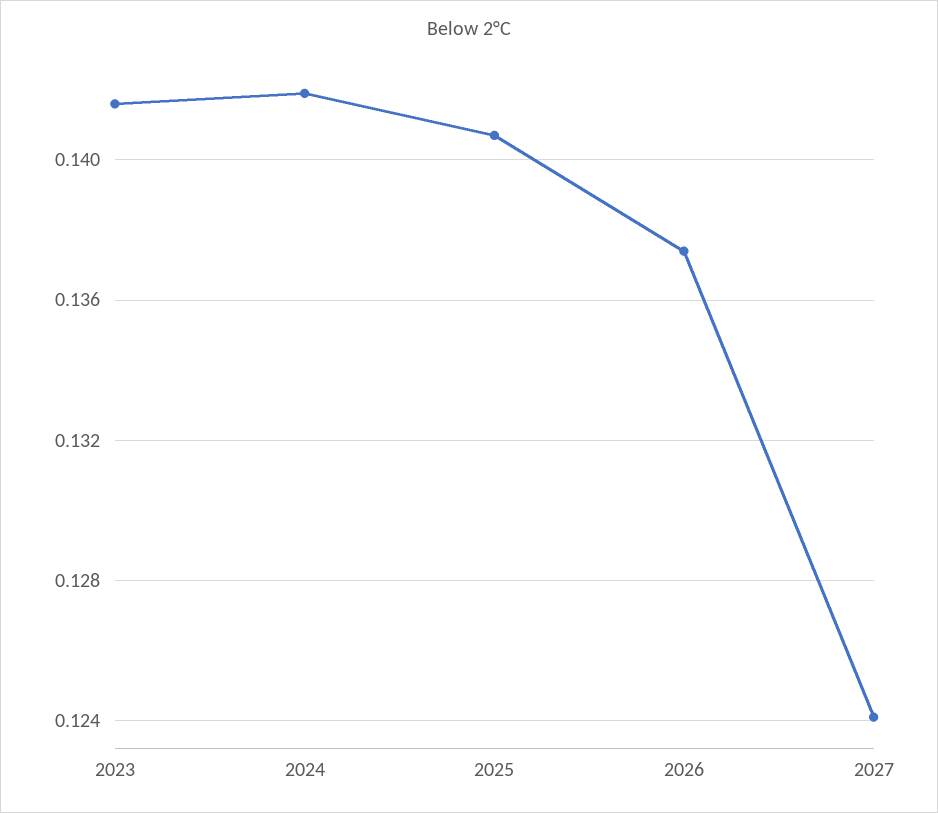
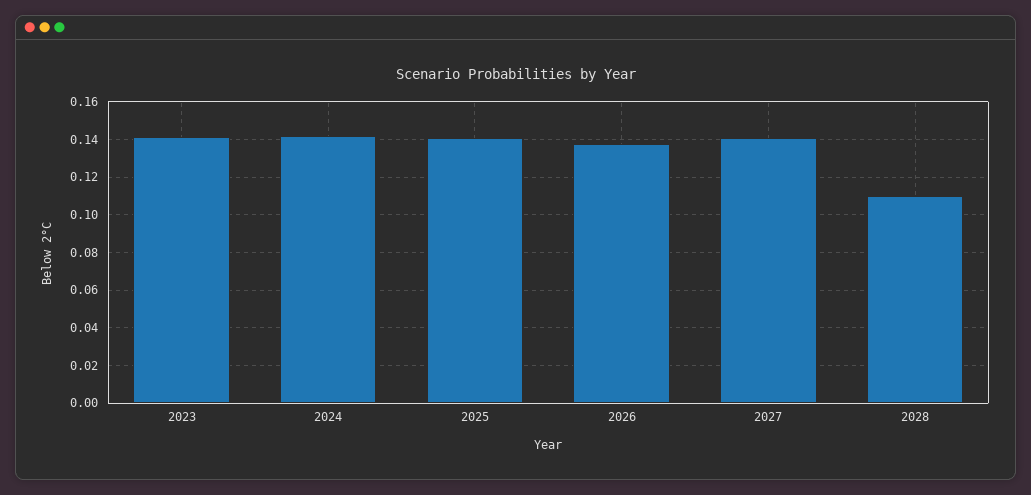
2027: 0.124 -> 0.14
2028: none -> 0.11

